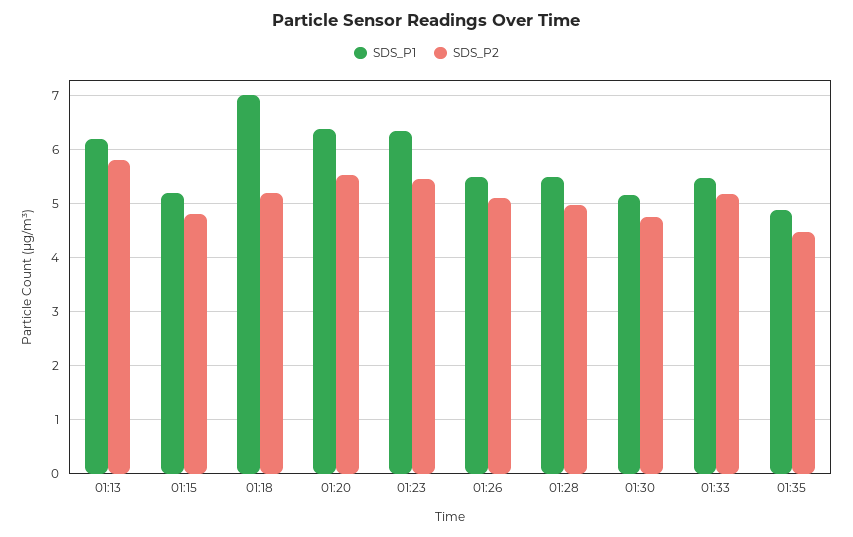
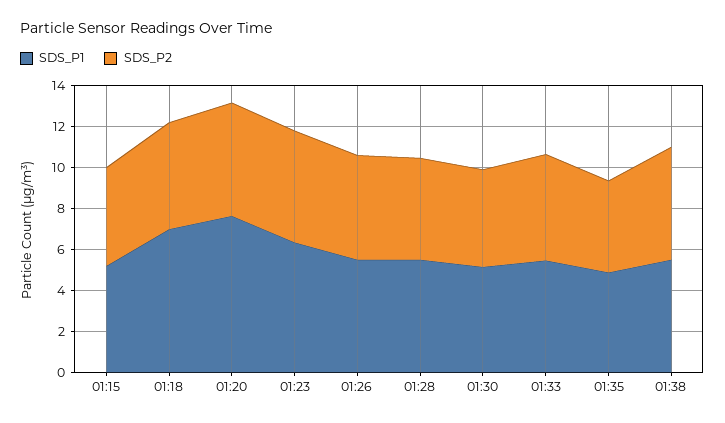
SDS_P1, 01:13: 6.2 -> none
SDS_P2, 01:13: 5.8 -> none
SDS_P1, 01:20: 6.4 -> 7.5
SDS_P1, 01:38: none -> 5.5
SDS_P2, 01:38: none -> 5.5

